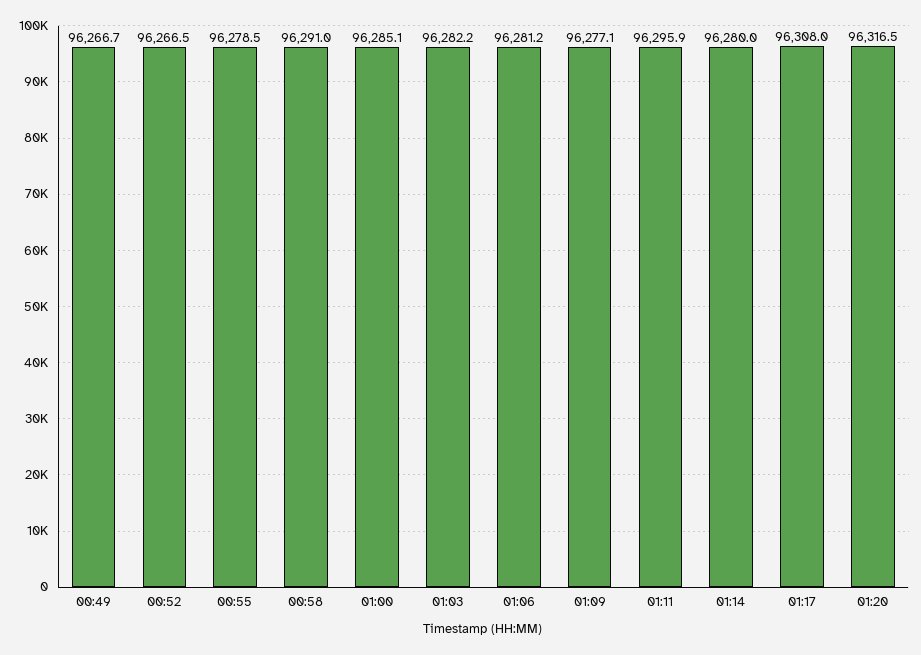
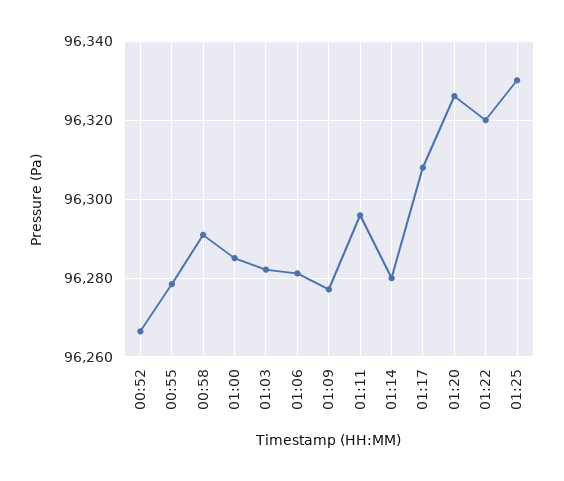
00:49: 96266.7 -> none
01:20: 96316.5 -> 96326
01:22: none -> 96320
01:25: none -> 96330

